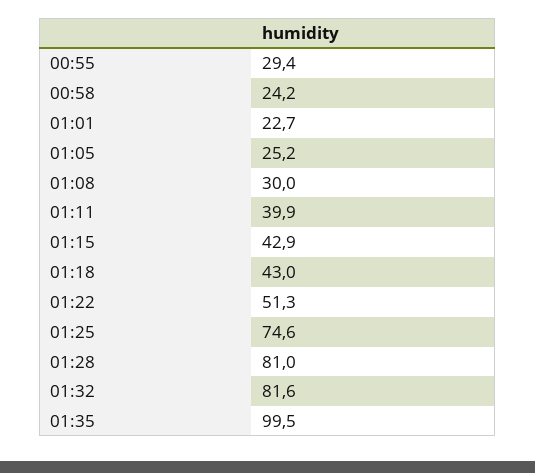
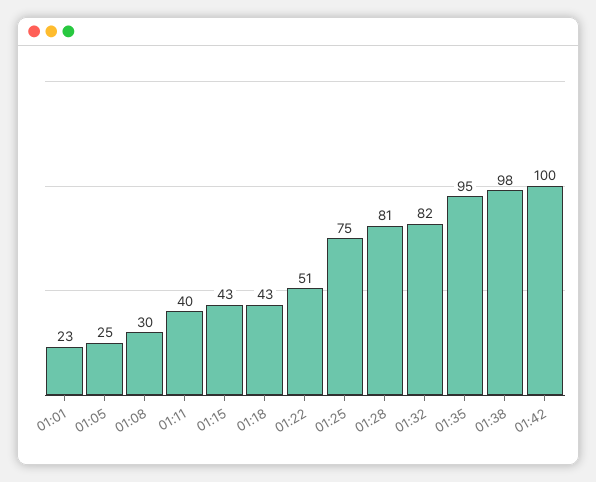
00:55: 29.4 -> none
00:58: 24.2 -> none
01:35: 99.5 -> 95
01:38: none -> 98
01:42: none -> 100

